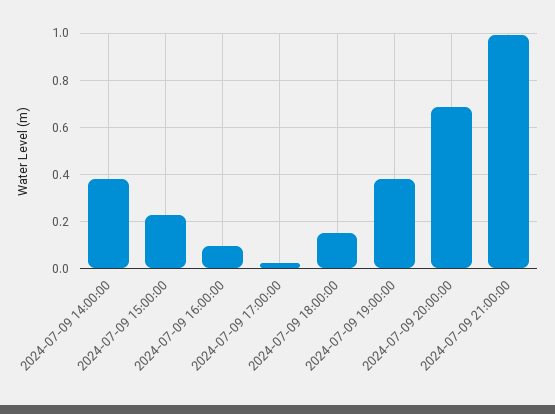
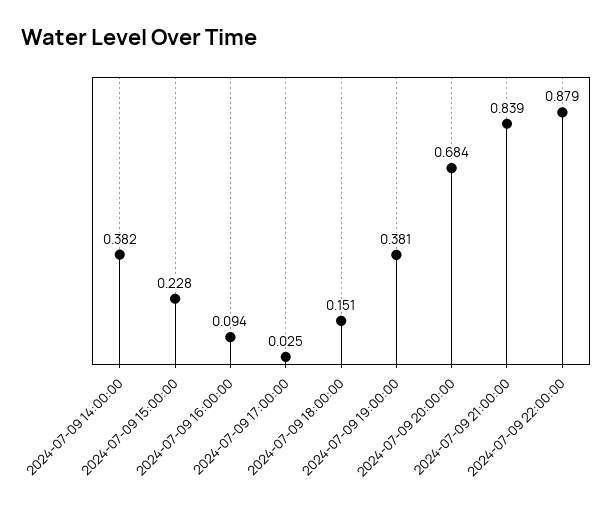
2024-07-09 21:00:00: 1 -> 0.839
2024-07-09 22:00:00: none -> 0.879

